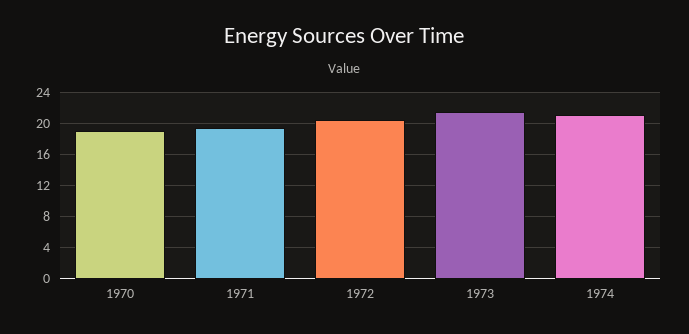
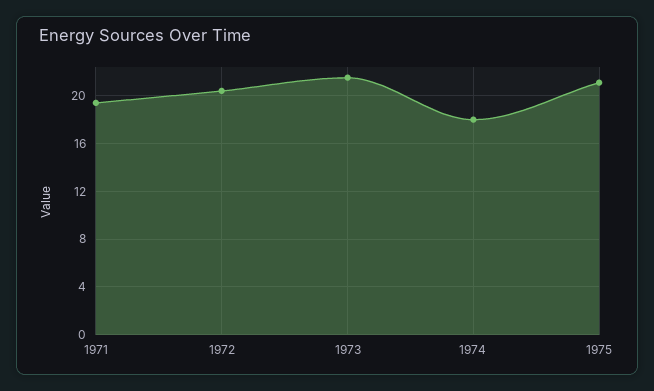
1970: 19 -> none
1974: 21 -> 18
1975: none -> 21

